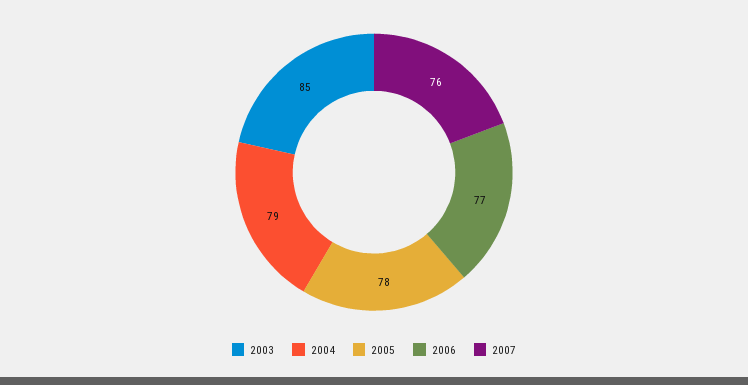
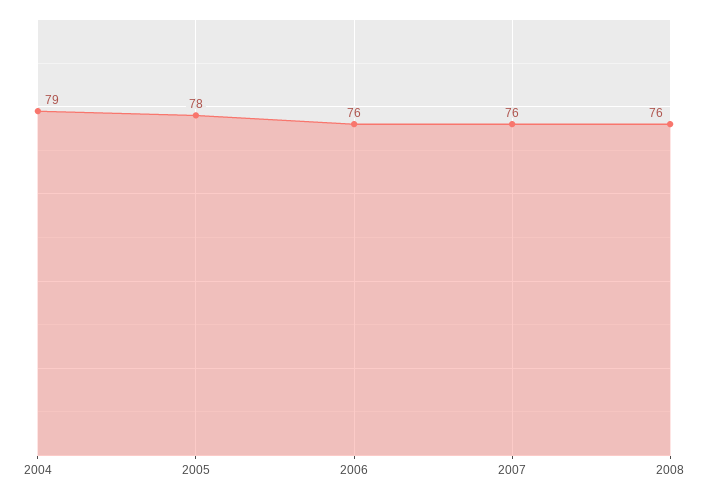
2003: 85 -> none
2006: 77 -> 76
2008: none -> 76

